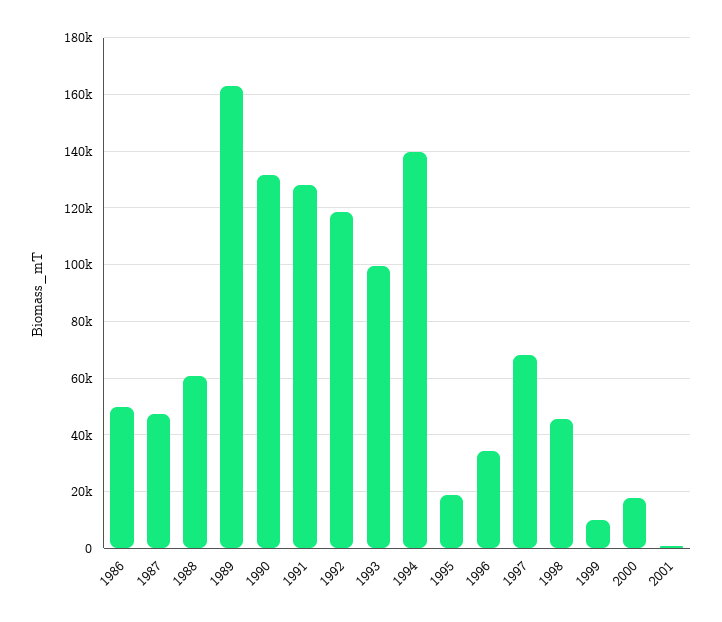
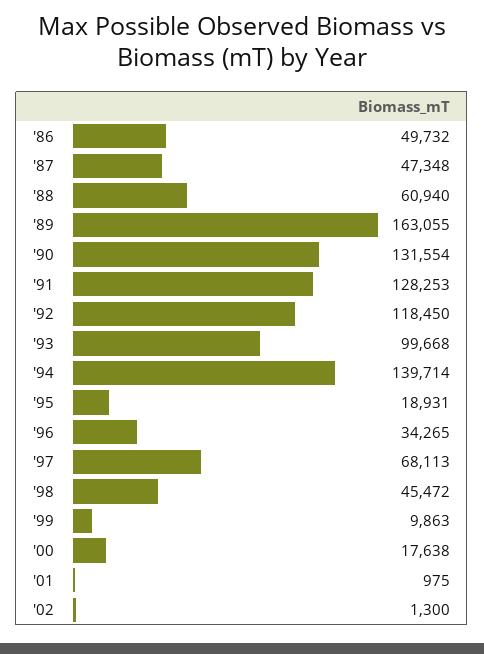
'02: none -> 1300

